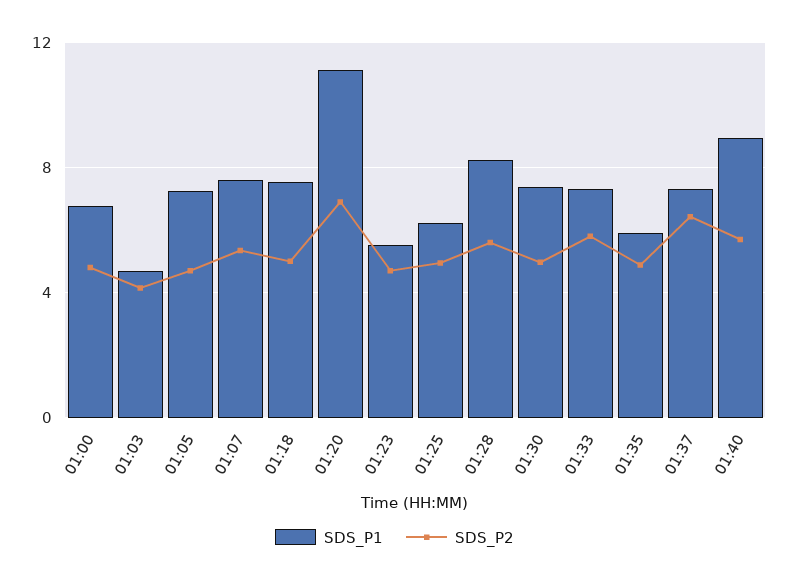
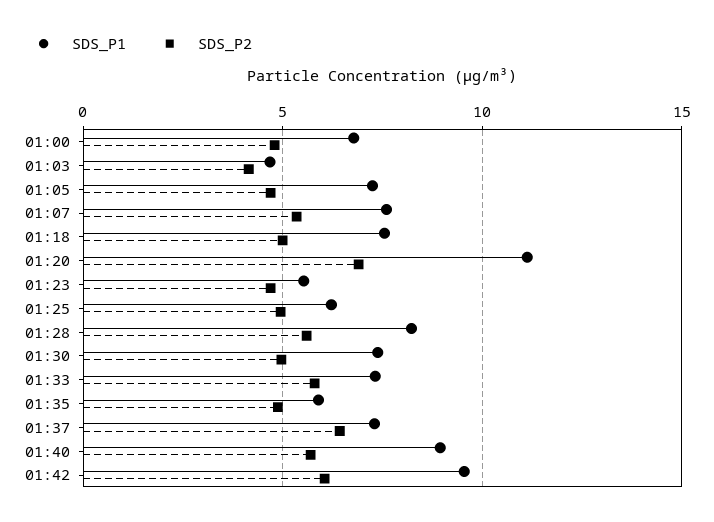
SDS_P1, 01:42: none -> 9.5
SDS_P2, 01:42: none -> 6

